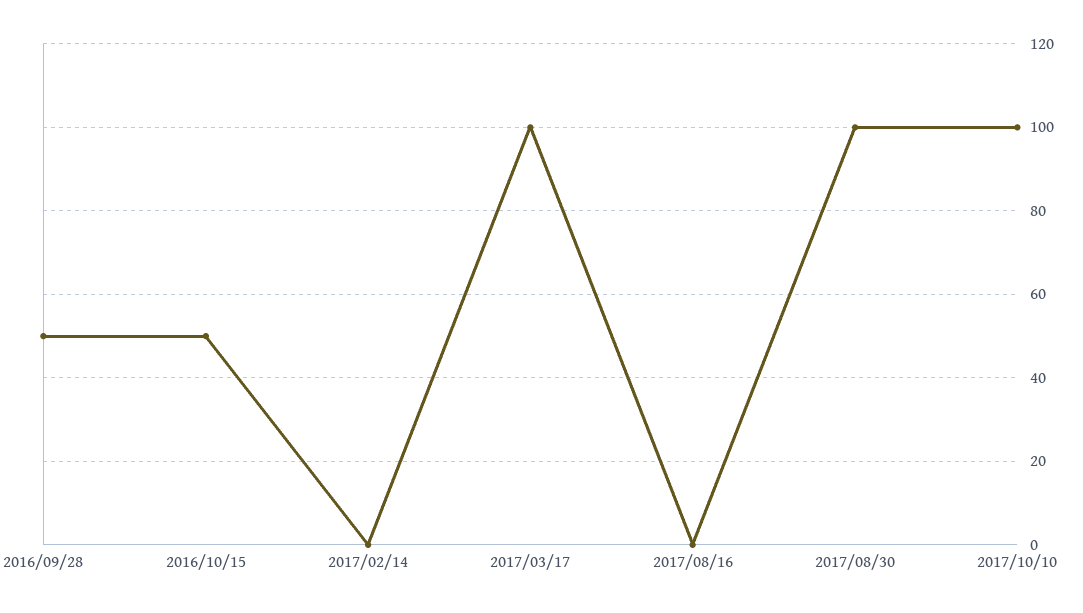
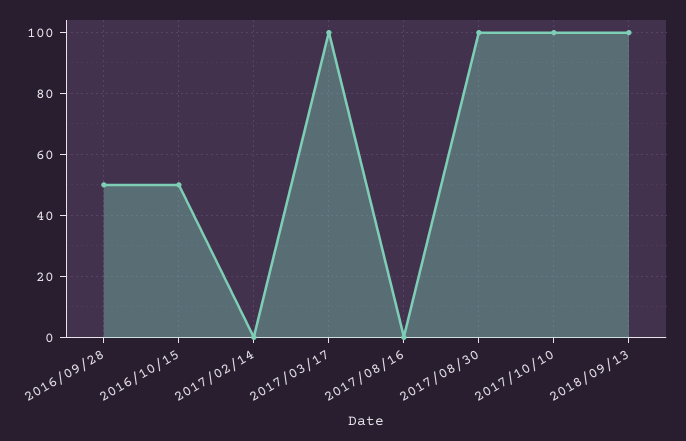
2018/09/13: none -> 100

